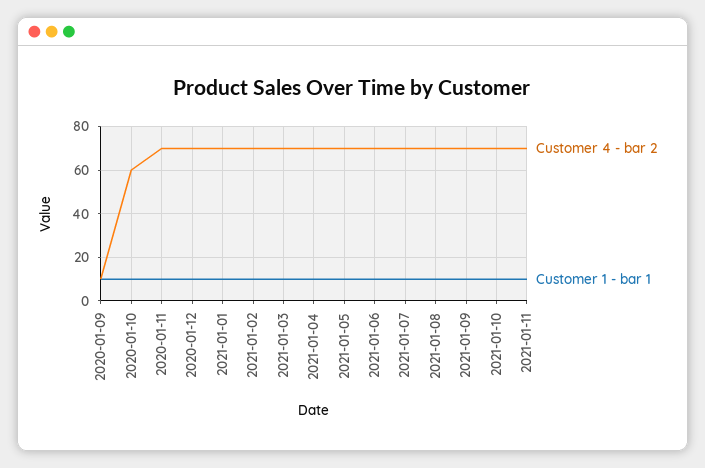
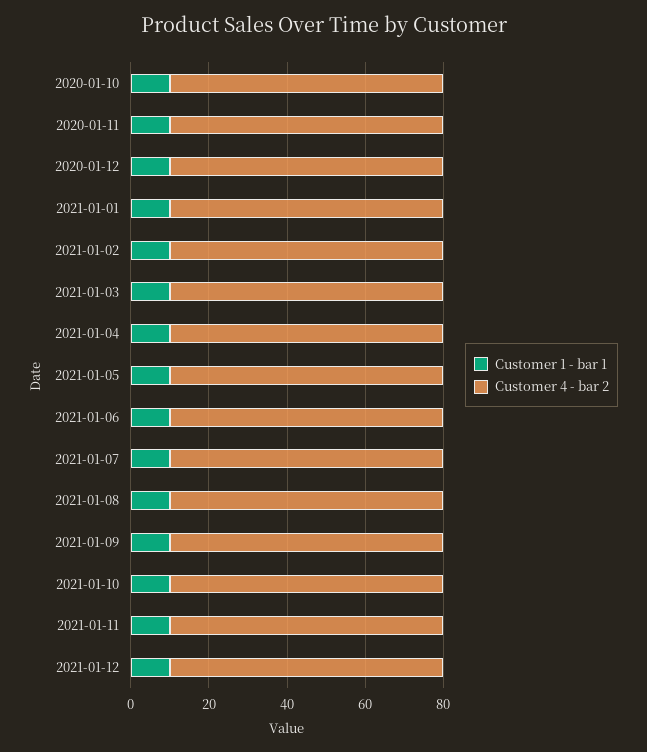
Customer 4 - bar 2, 2020-01-09: 10 -> none
Customer 1 - bar 1, 2020-01-09: 10 -> none
Customer 4 - bar 2, 2020-01-10: 60 -> 70
Customer 1 - bar 1, 2021-01-12: none -> 10
Customer 4 - bar 2, 2021-01-12: none -> 70

